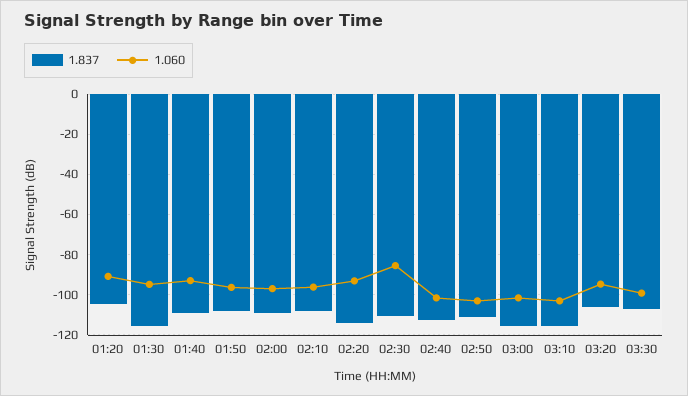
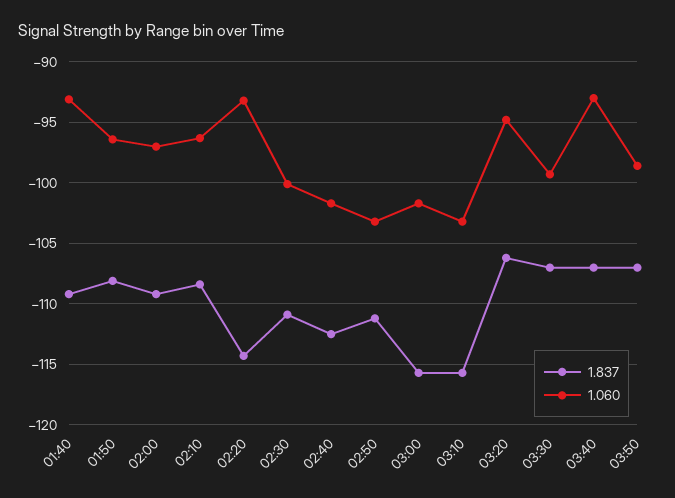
1.837, 01:20: -105 -> none
1.060, 01:20: -90 -> none
1.837, 01:30: -115 -> none
1.060, 01:30: -95 -> none
1.060, 02:30: -85 -> -100
1.837, 03:40: none -> -107
1.060, 03:40: none -> -93
1.837, 03:50: none -> -107
1.060, 03:50: none -> -98.5

